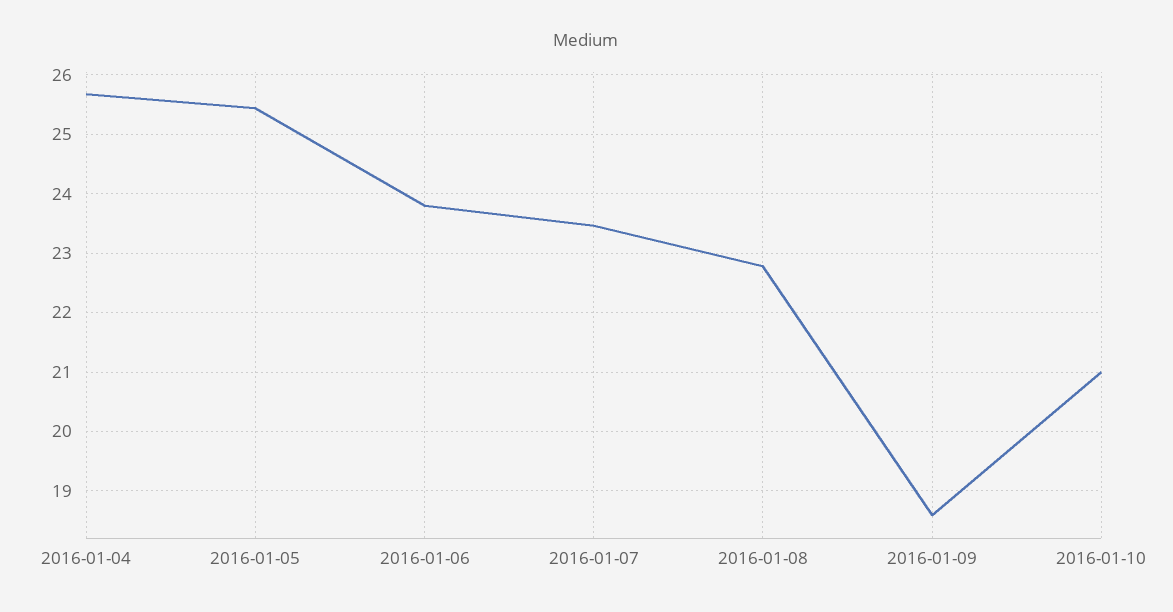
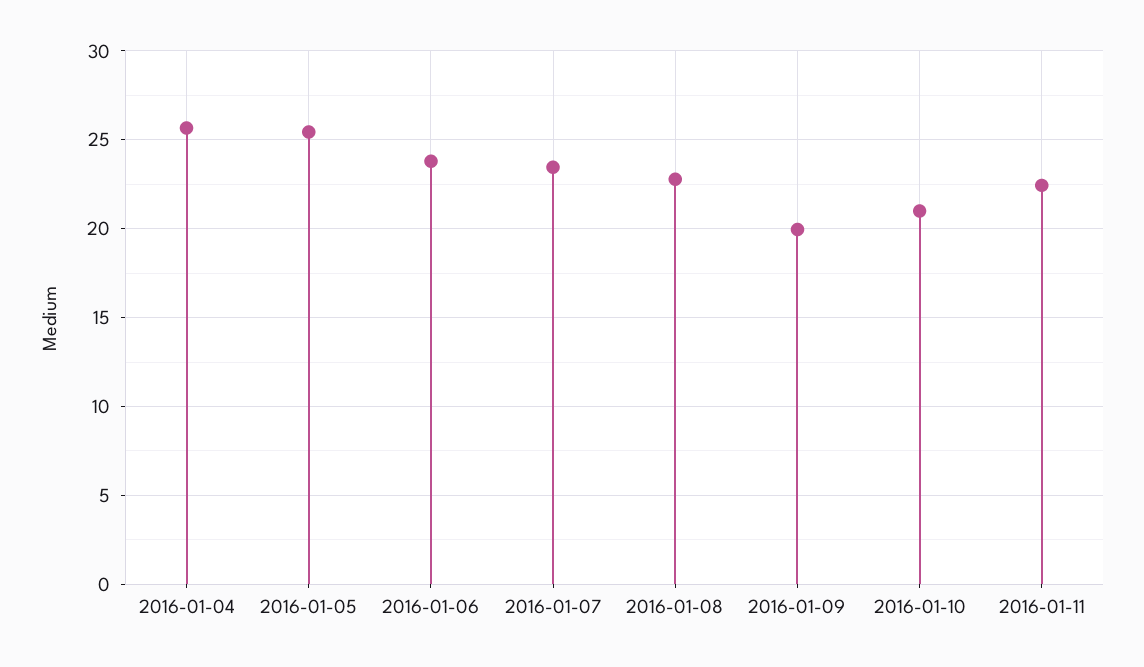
2016-01-09: 18.6 -> 20
2016-01-11: none -> 22.5

